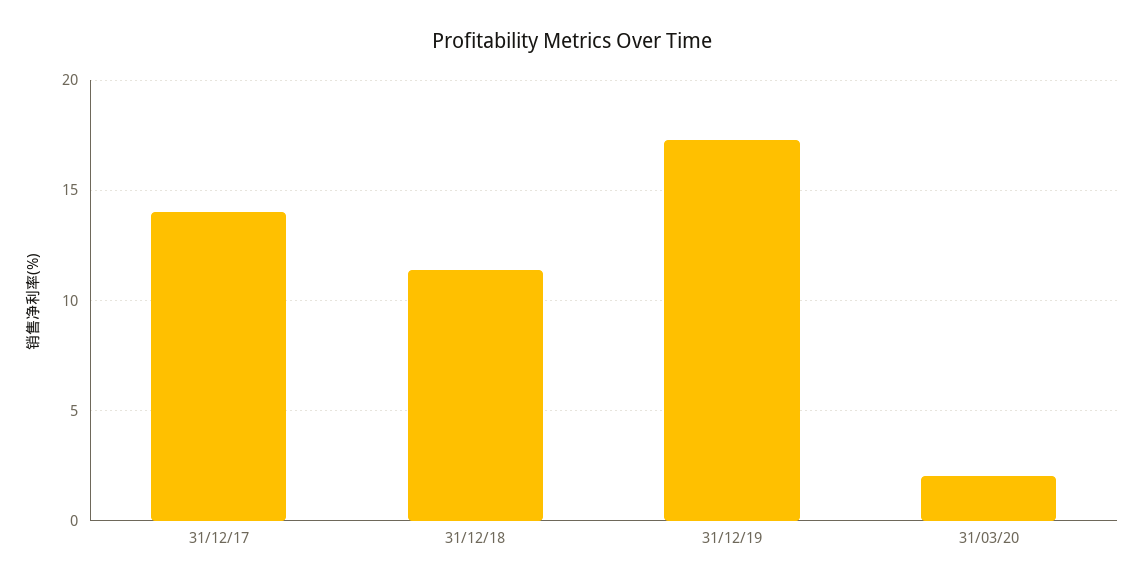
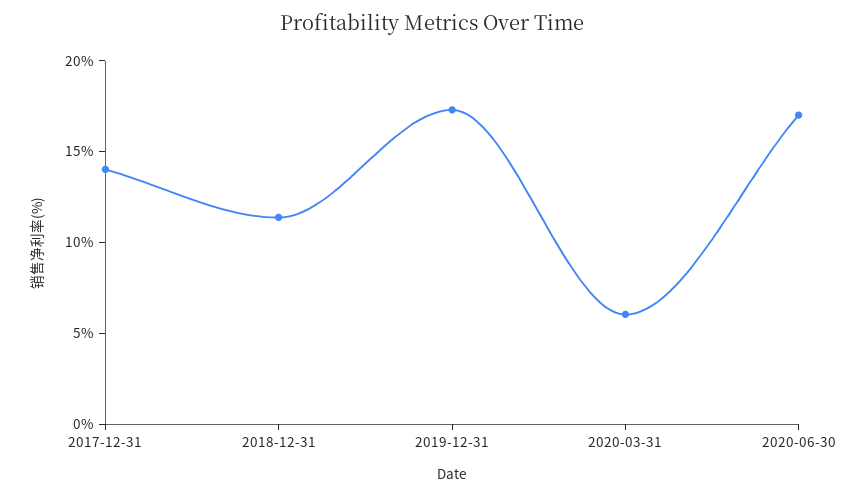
31/03/20: 2 -> 6
2020-06-30: none -> 17

